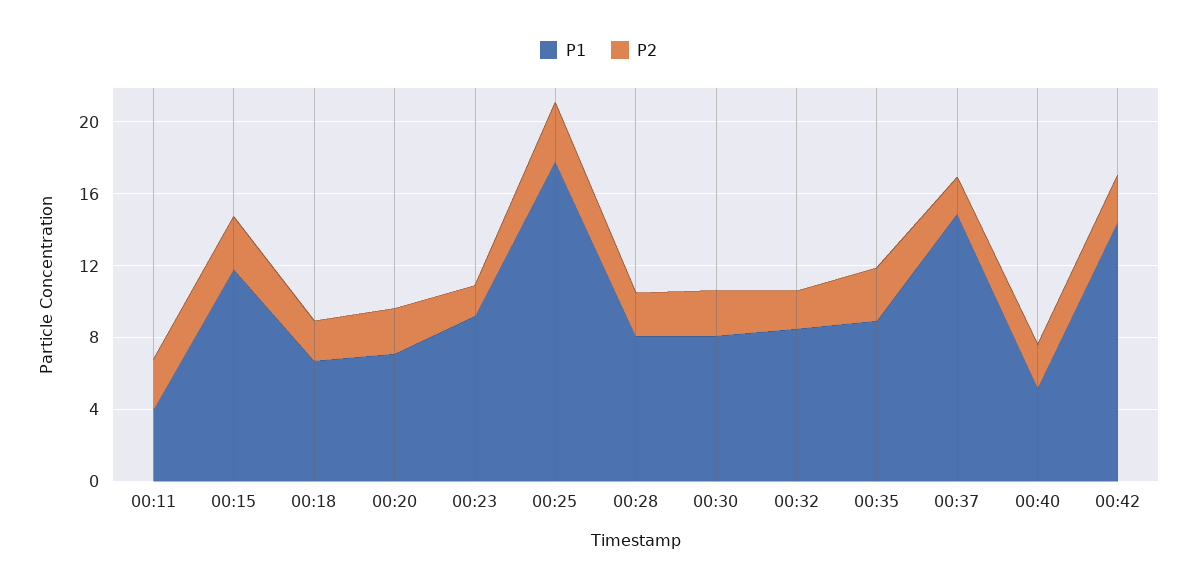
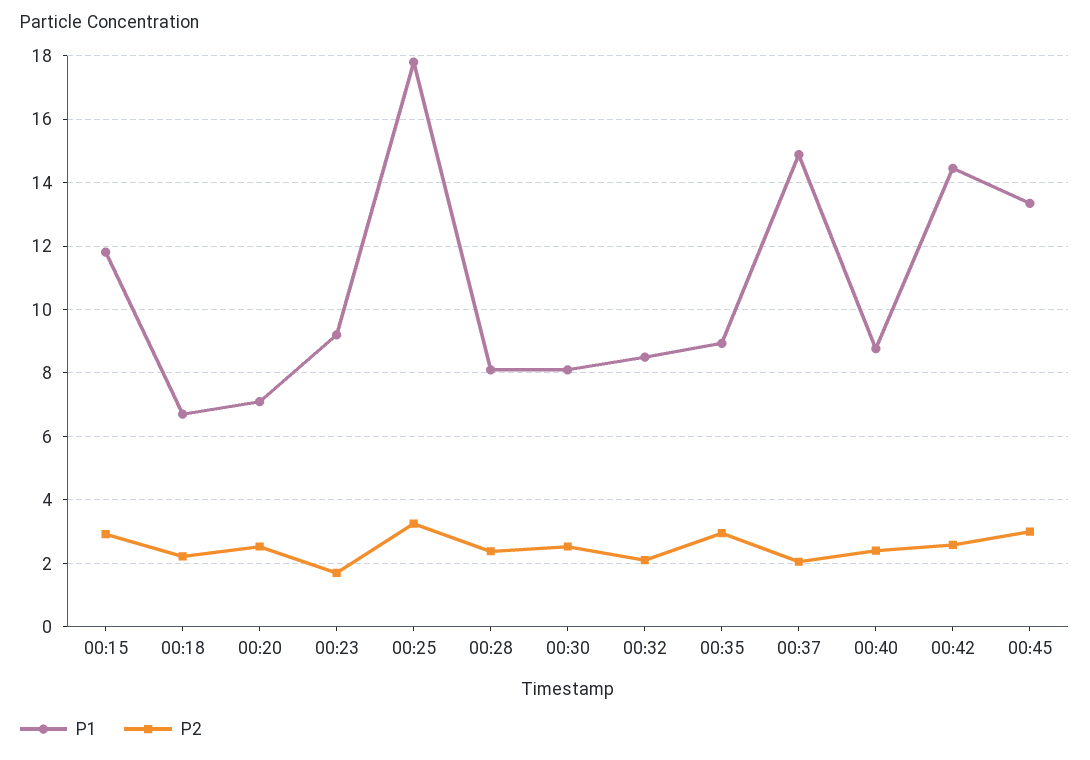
P1, 00:11: 4 -> none
P2, 00:11: 3 -> none
P1, 00:40: 5 -> 8.8
P1, 00:45: none -> 13.4
P2, 00:45: none -> 3

